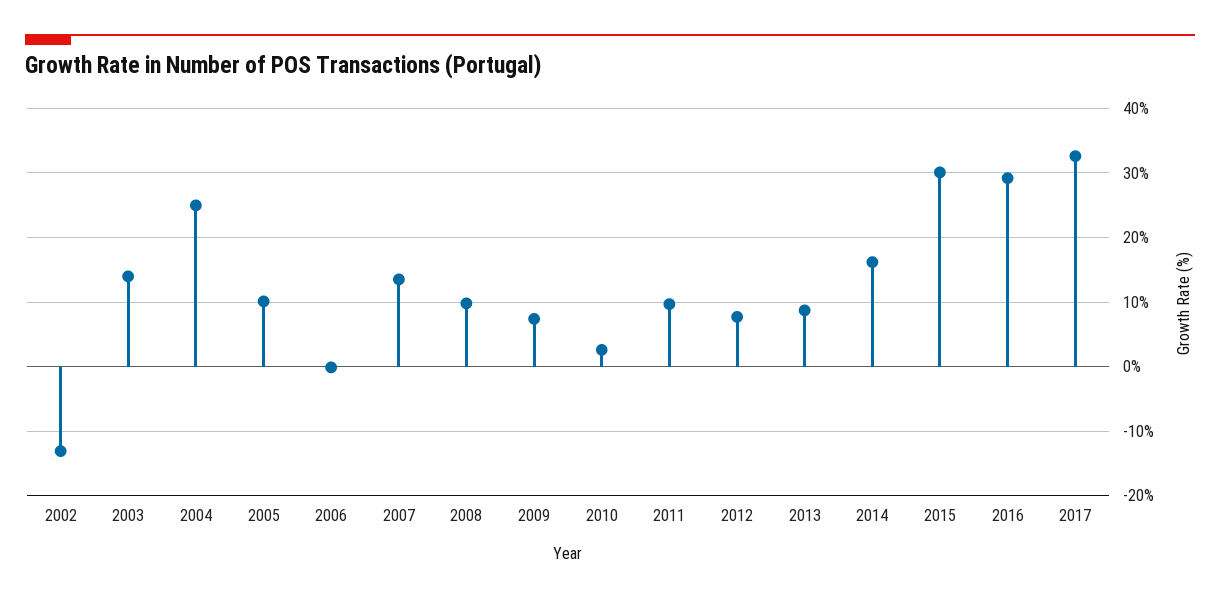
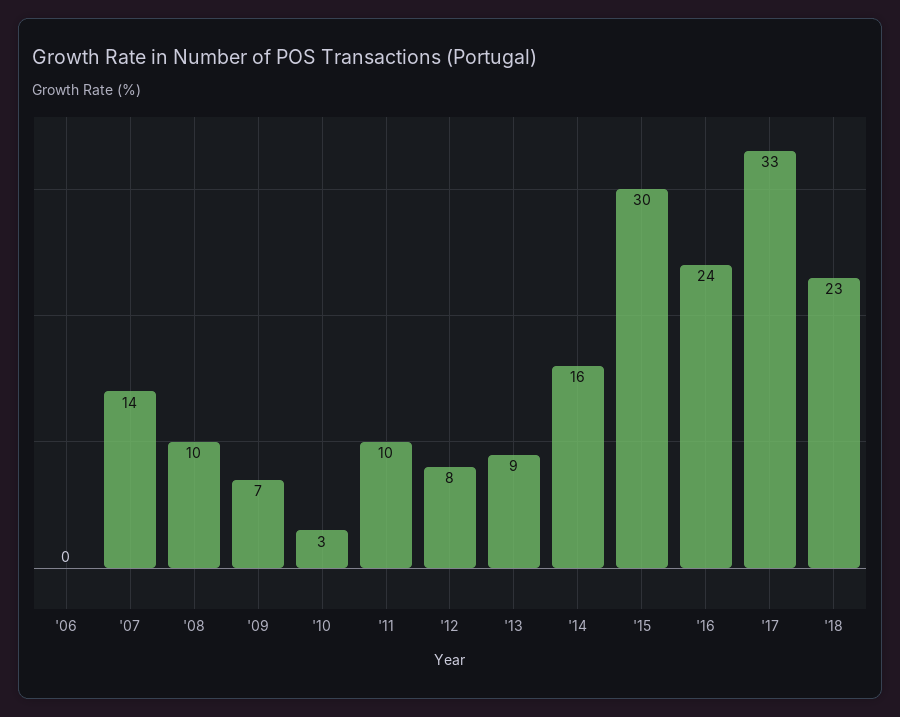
2002: -13 -> none
2003: 14 -> none
2004: 25 -> none
2005: 10 -> none
2016: 29 -> 24
'18: none -> 23

